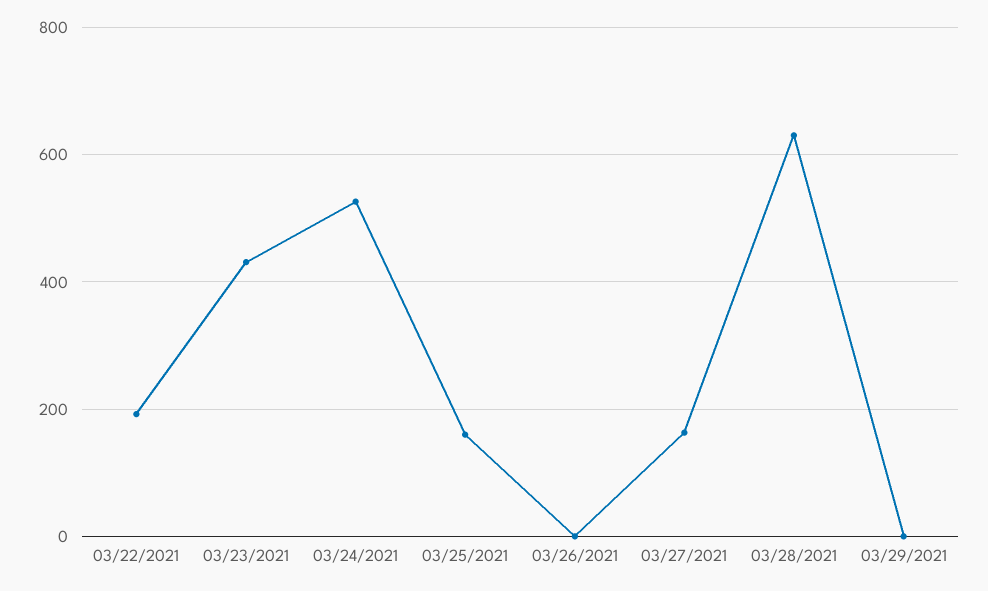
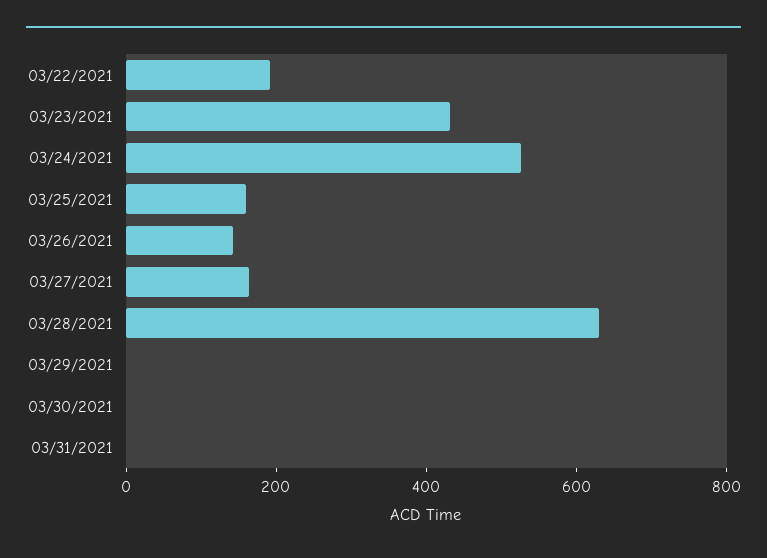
03/26/2021: 0 -> 150
03/30/2021: none -> 0
03/31/2021: none -> 0

